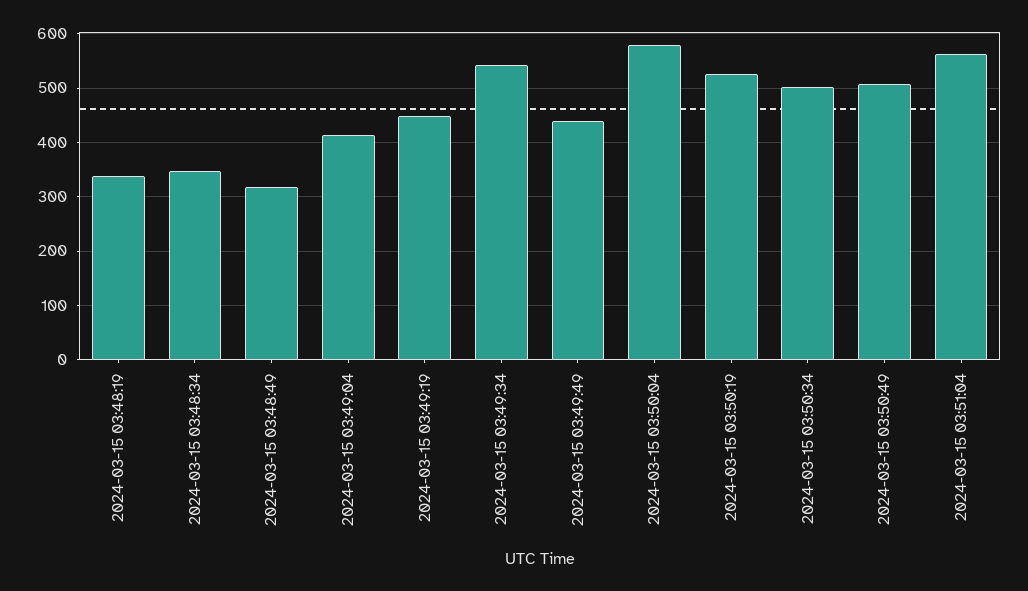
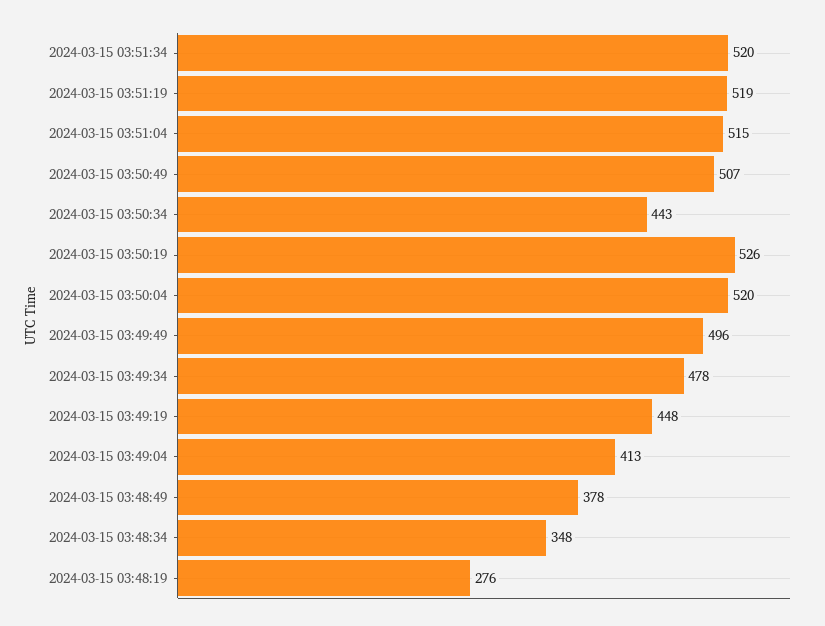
2024-03-15 03:48:19: 340 -> 276
2024-03-15 03:48:49: 320 -> 378
2024-03-15 03:49:34: 540 -> 478
2024-03-15 03:49:49: 440 -> 496
2024-03-15 03:50:04: 580 -> 520
2024-03-15 03:50:34: 500 -> 443
2024-03-15 03:51:04: 560 -> 515
2024-03-15 03:51:34: none -> 520
2024-03-15 03:51:19: none -> 519

